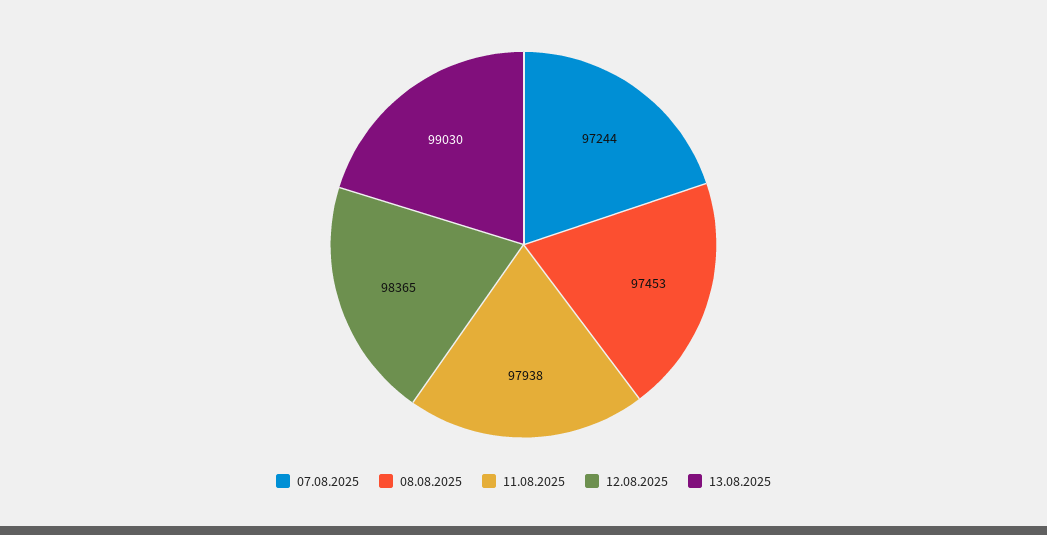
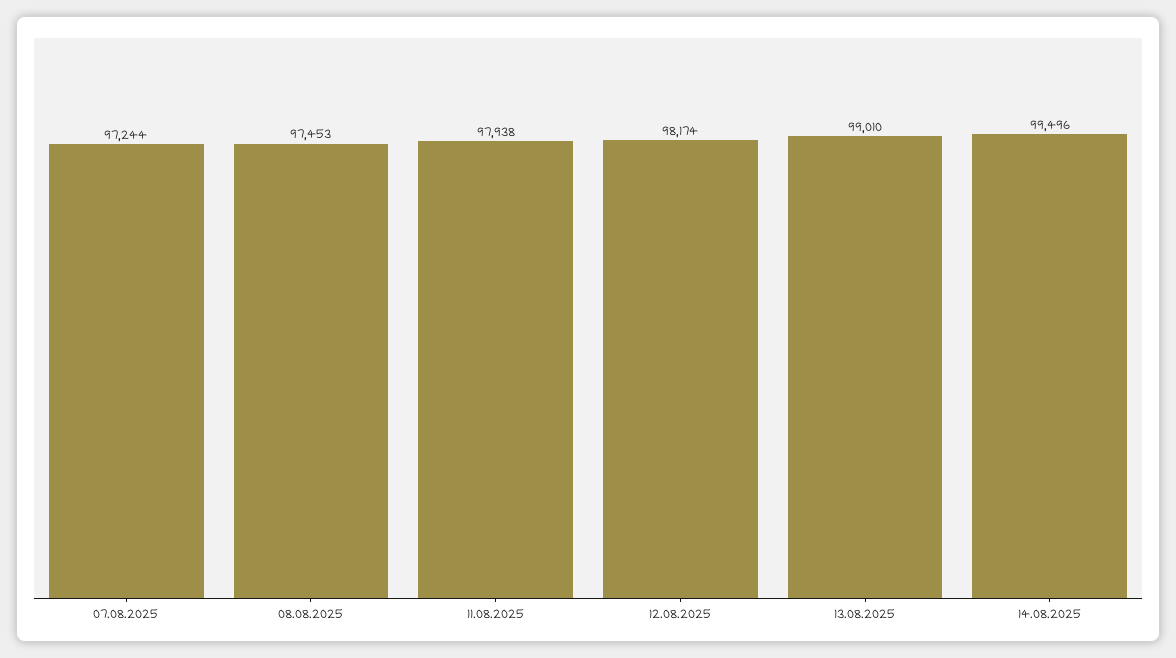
12.08.2025: 98365 -> 98174
13.08.2025: 99030 -> 99010
14.08.2025: none -> 99496

